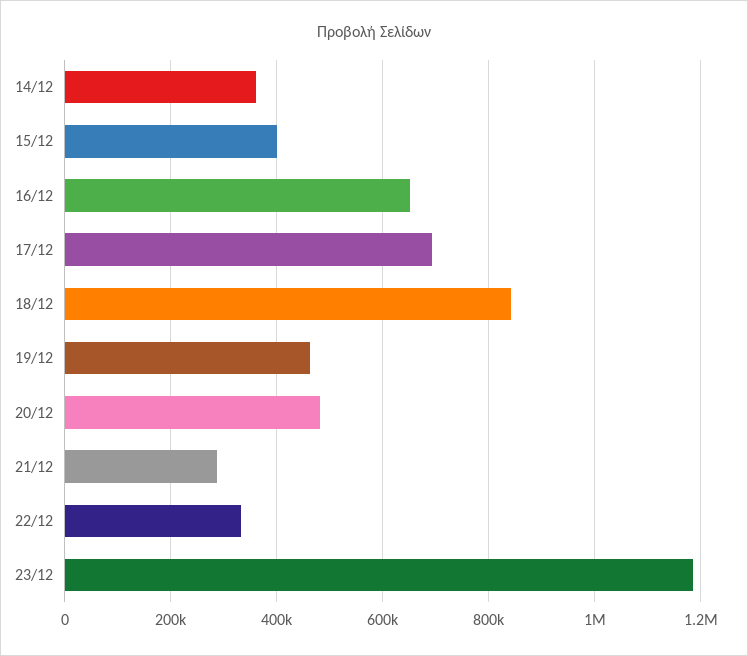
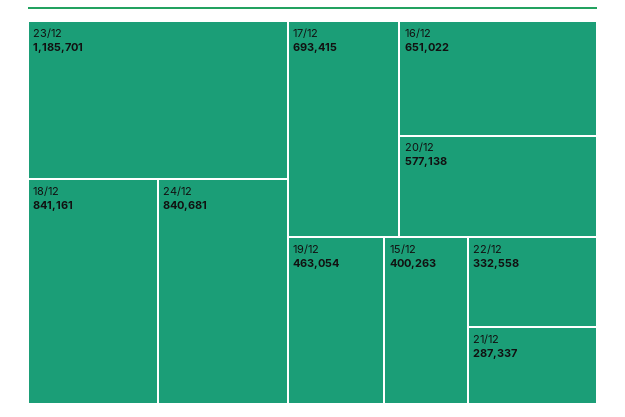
14/12: 360000 -> none
20/12: 480000 -> 577138
24/12: none -> 840681

